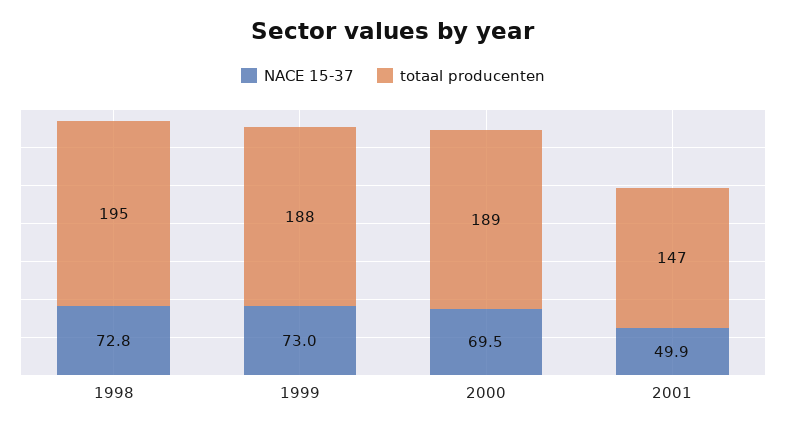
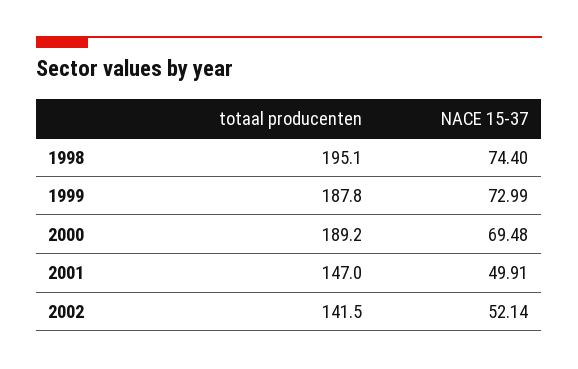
NACE 15-37, 1998: 72.8 -> 74.4
totaal producenten, 2002: none -> 141.5
NACE 15-37, 2002: none -> 52.14

